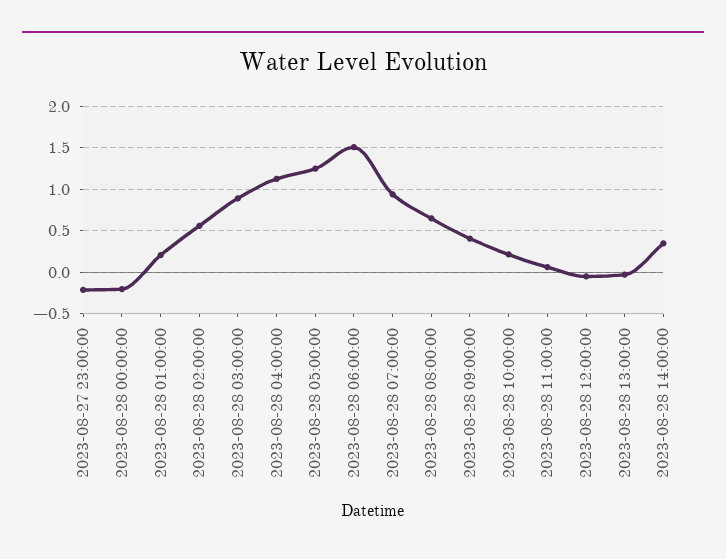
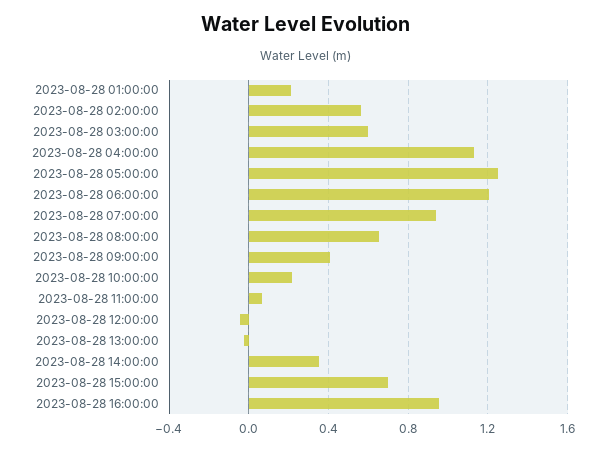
2023-08-27 23:00:00: -0.2 -> none
2023-08-28 00:00:00: -0.2 -> none
2023-08-28 03:00:00: 0.9 -> 0.6
2023-08-28 06:00:00: 1.5 -> 1.2
2023-08-28 15:00:00: none -> 0.7
2023-08-28 16:00:00: none -> 0.95

